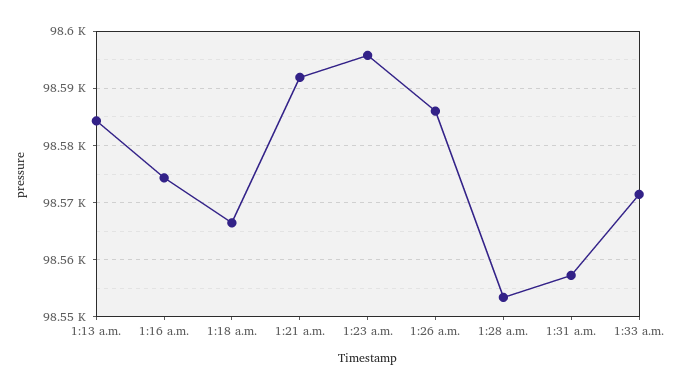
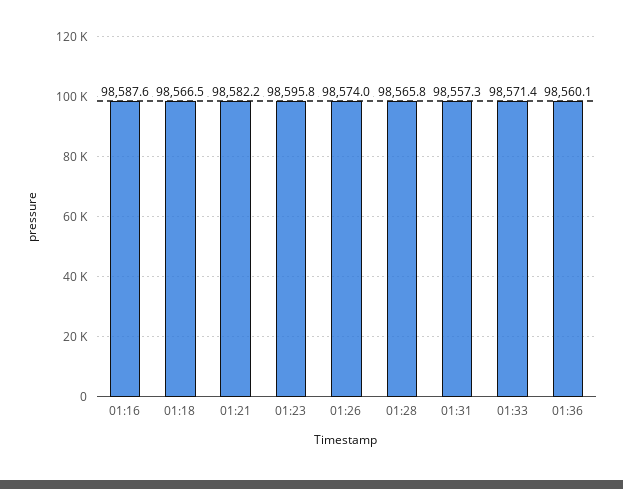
1:13 a.m.: 98584 -> none
1:16 a.m.: 98574 -> 98587.6
1:21 a.m.: 98592 -> 98582.2
1:26 a.m.: 98586 -> 98574
1:28 a.m.: 98554 -> 98565.8
01:36: none -> 98560.1

